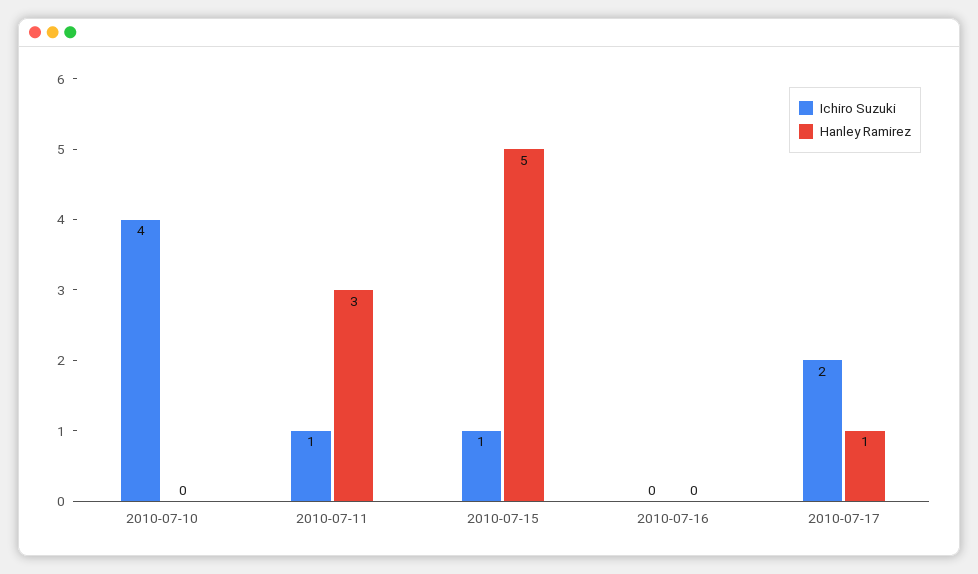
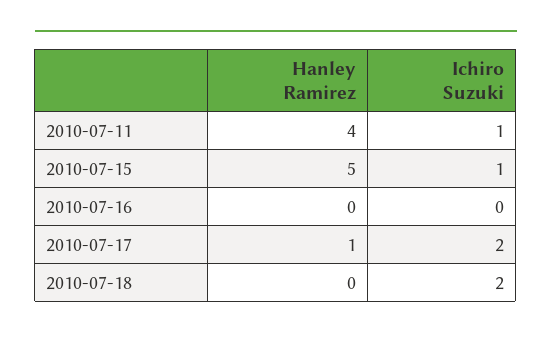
Ichiro Suzuki, 2010-07-10: 4 -> none
Hanley Ramirez, 2010-07-10: 0 -> none
Hanley Ramirez, 2010-07-11: 3 -> 4
Hanley Ramirez, 2010-07-18: none -> 0
Ichiro Suzuki, 2010-07-18: none -> 2

